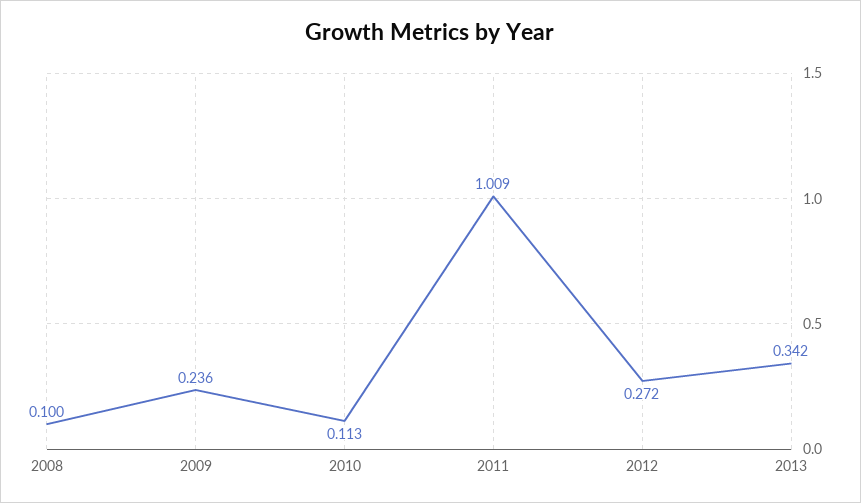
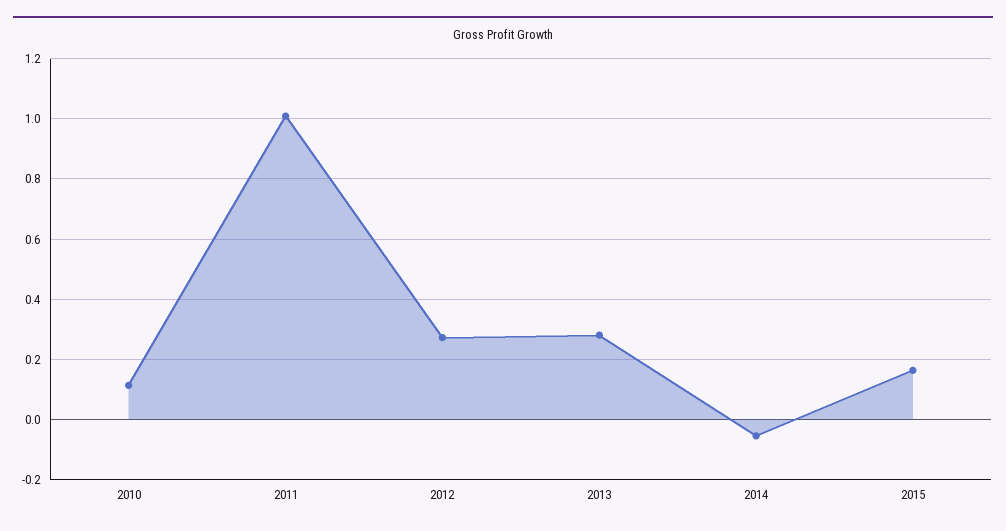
2008: 0.1 -> none
2009: 0.236 -> none
2013: 0.342 -> 0.28
2014: none -> -0.06
2015: none -> 0.16

